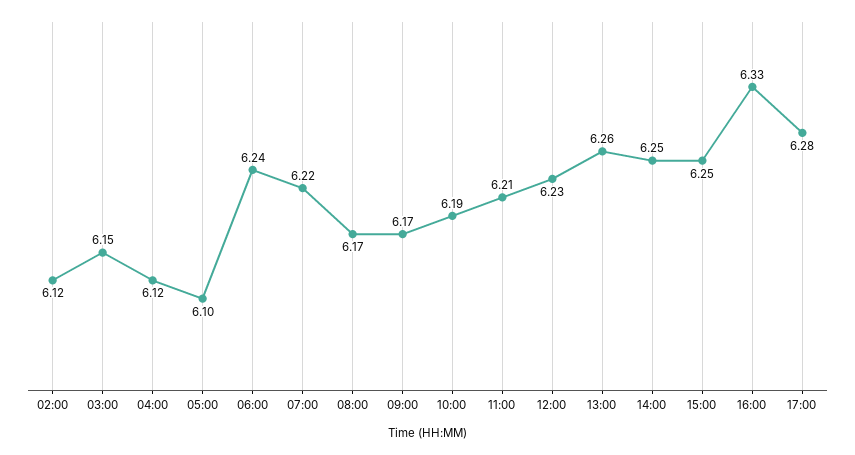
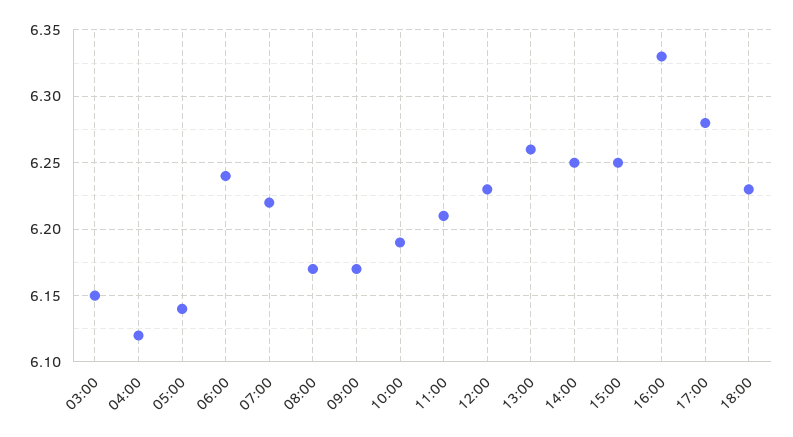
02:00: 6.12 -> none
05:00: 6.1 -> 6.14
18:00: none -> 6.23

